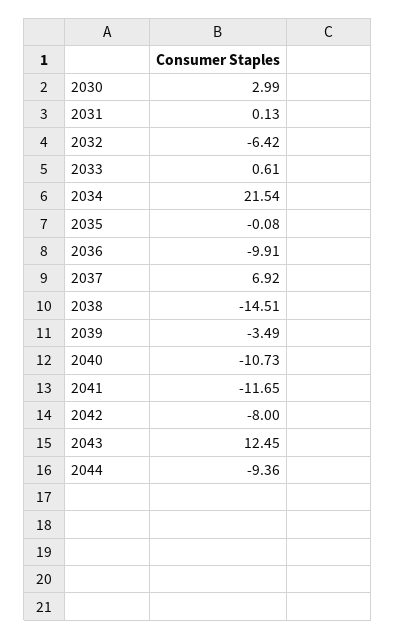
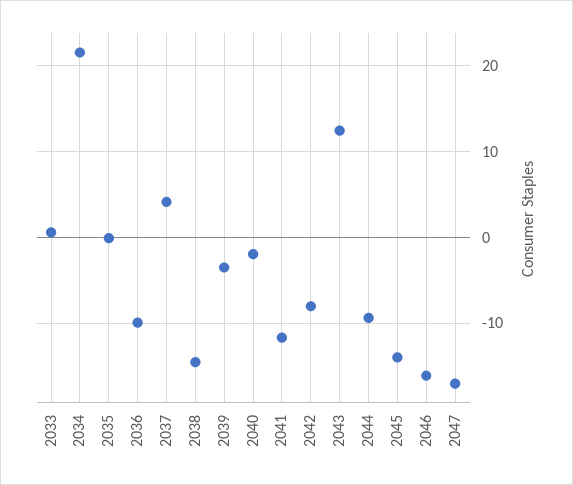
2030: 2.99 -> none
2031: 0.13 -> none
2032: -6.42 -> none
2037: 6.92 -> 4
2040: -10.73 -> -2
2045: none -> -14
2046: none -> -16
2047: none -> -17

